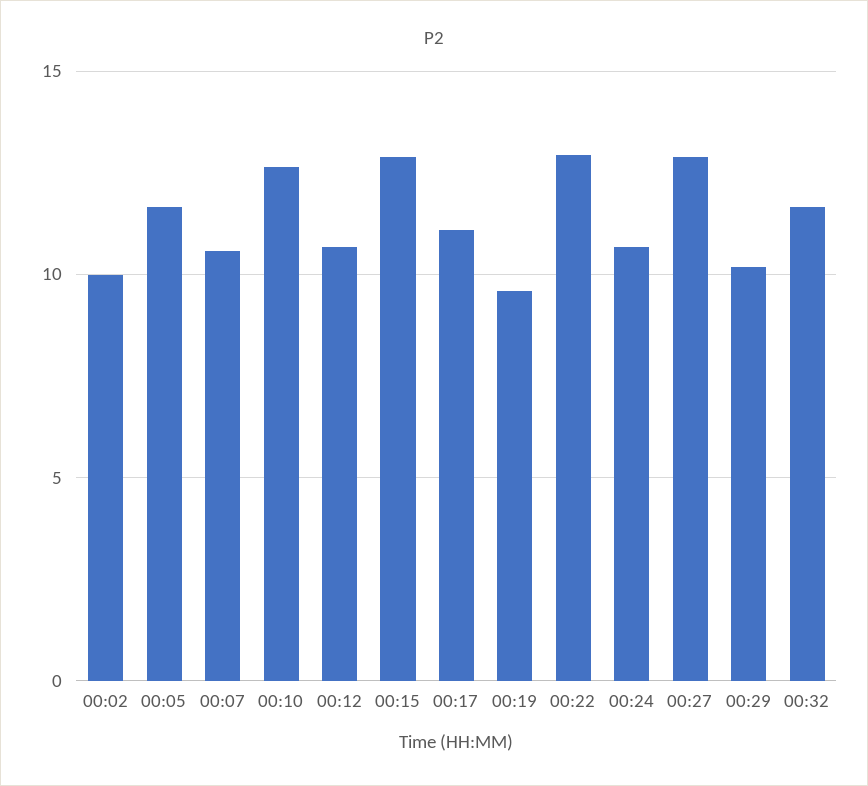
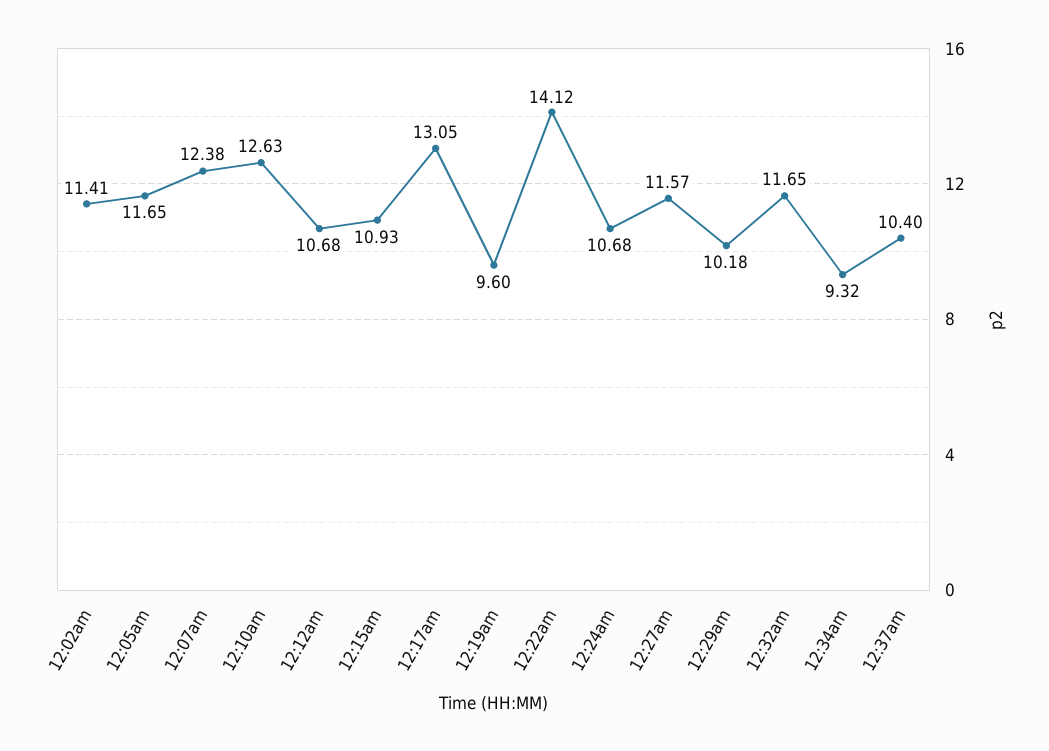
00:02: 10 -> 11.41
00:07: 10.5 -> 12.38
00:15: 13 -> 10.93
00:17: 11 -> 13.05
00:22: 13 -> 14.12
00:27: 13 -> 11.57
12:34am: none -> 9.32
12:37am: none -> 10.4

